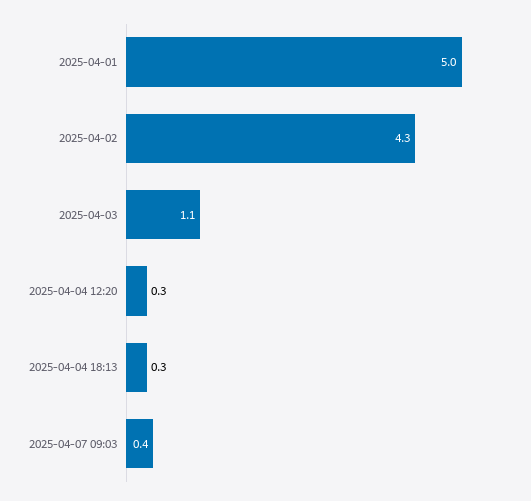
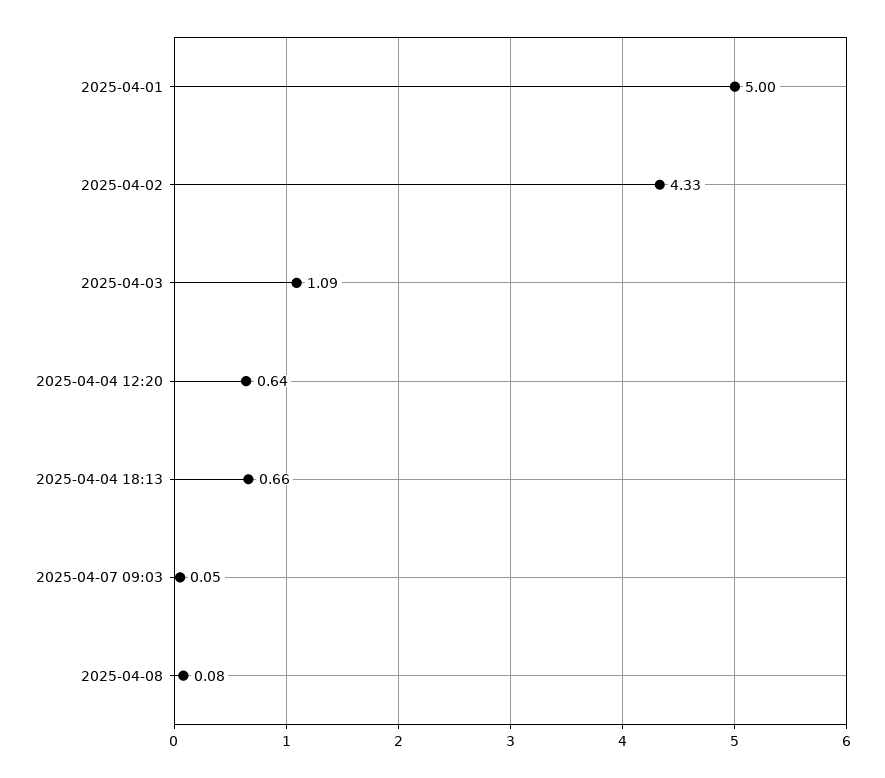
2025-04-04 12:20: 0.3 -> 0.64
2025-04-04 18:13: 0.3 -> 0.66
2025-04-07 09:03: 0.4 -> 0.05
2025-04-08: none -> 0.08

